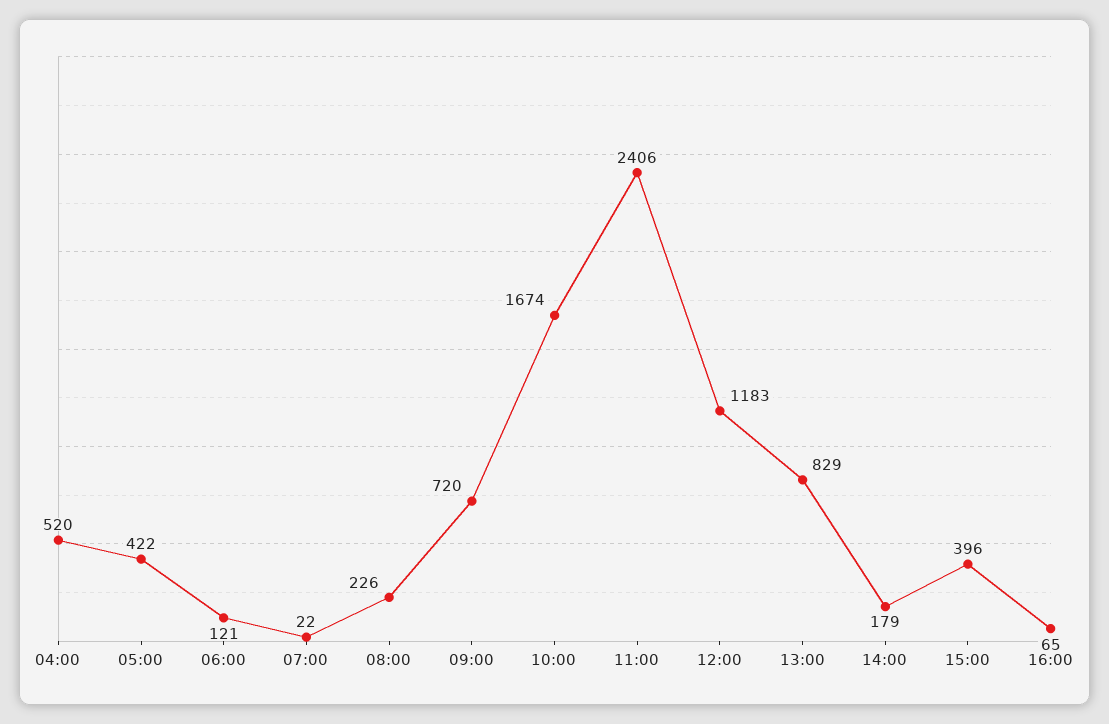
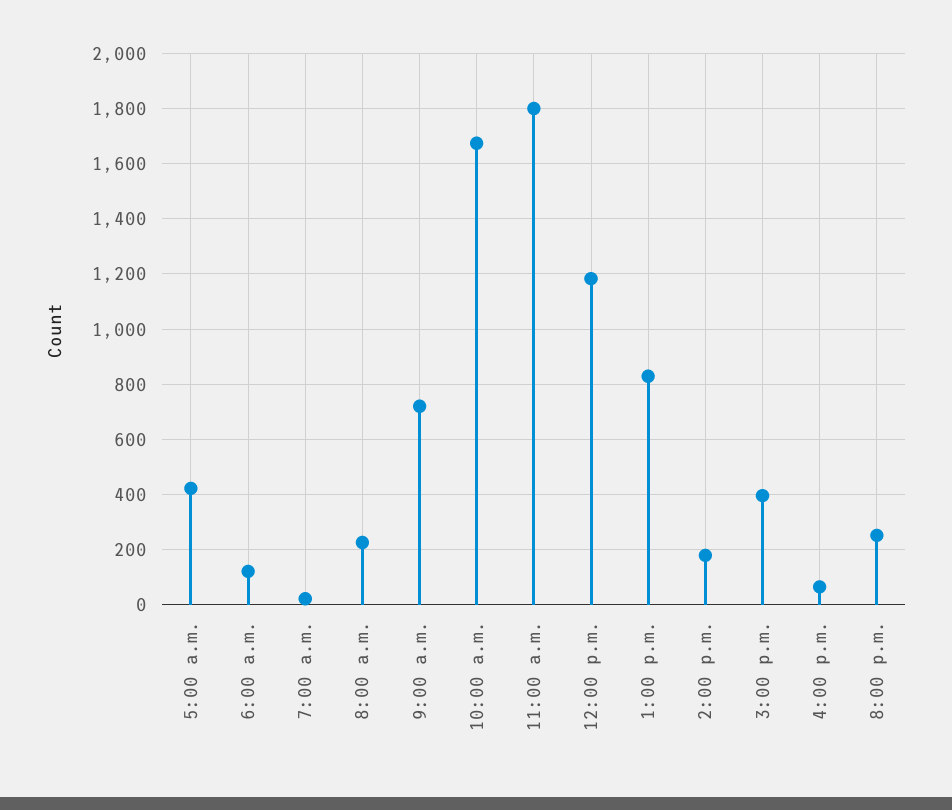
04:00: 520 -> none
11:00: 2406 -> 1800
8:00 p.m.: none -> 250

